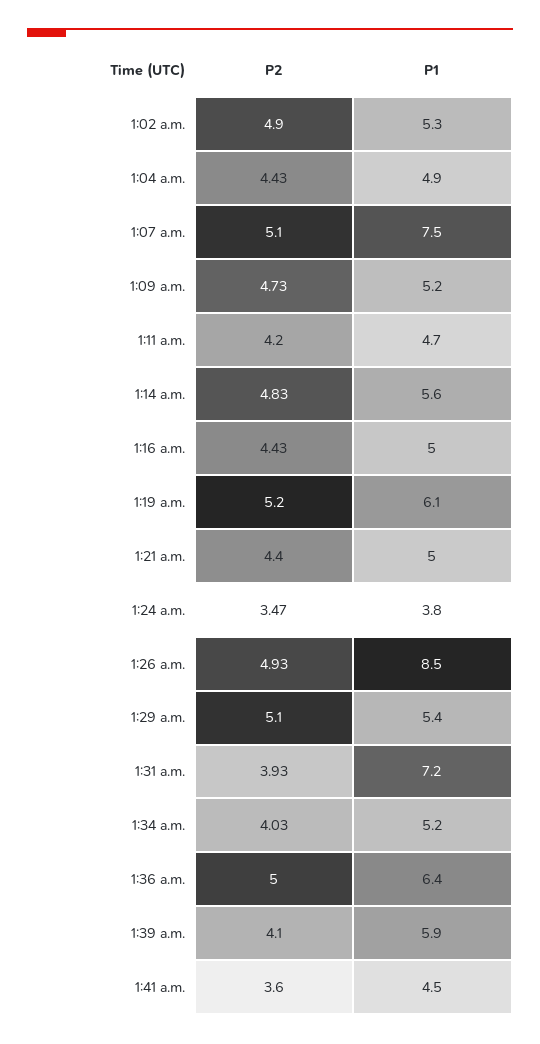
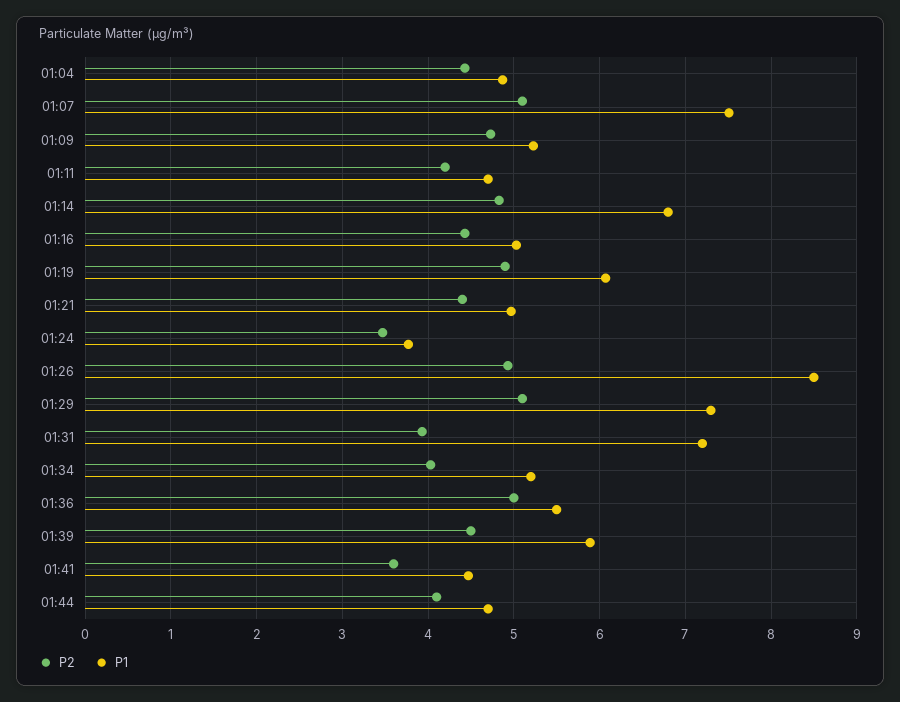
P2, 1:02 a.m.: 4.9 -> none
P1, 1:02 a.m.: 5.3 -> none
P1, 1:14 a.m.: 5.6 -> 6.8
P2, 1:19 a.m.: 5.2 -> 4.9
P1, 1:29 a.m.: 5.4 -> 7.3
P1, 1:36 a.m.: 6.4 -> 5.5
P2, 1:39 a.m.: 4.1 -> 4.5
P2, 01:44: none -> 4.1
P1, 01:44: none -> 4.7

